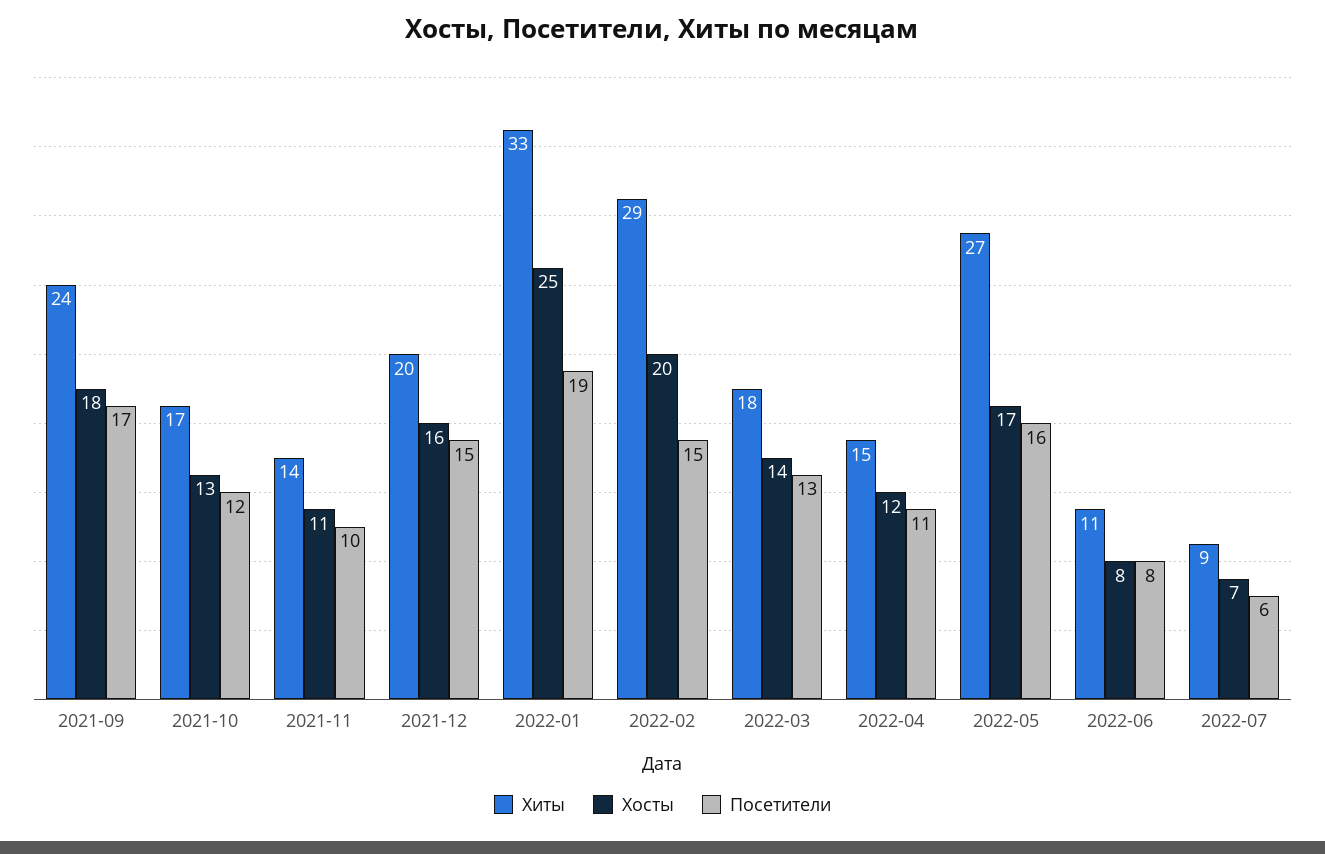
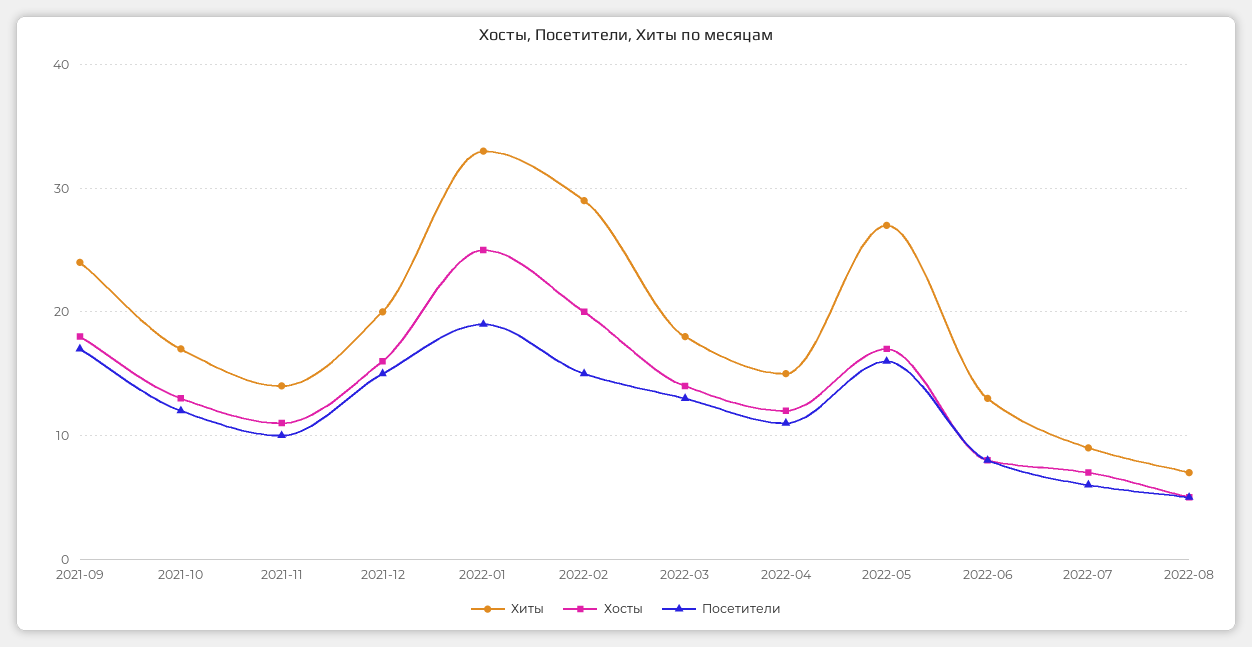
Хиты, 2022-06: 11 -> 13
Хиты, 2022-08: none -> 7
Хосты, 2022-08: none -> 5
Посетители, 2022-08: none -> 5

